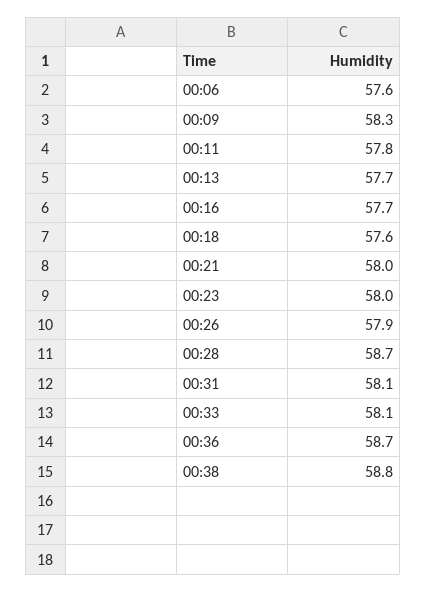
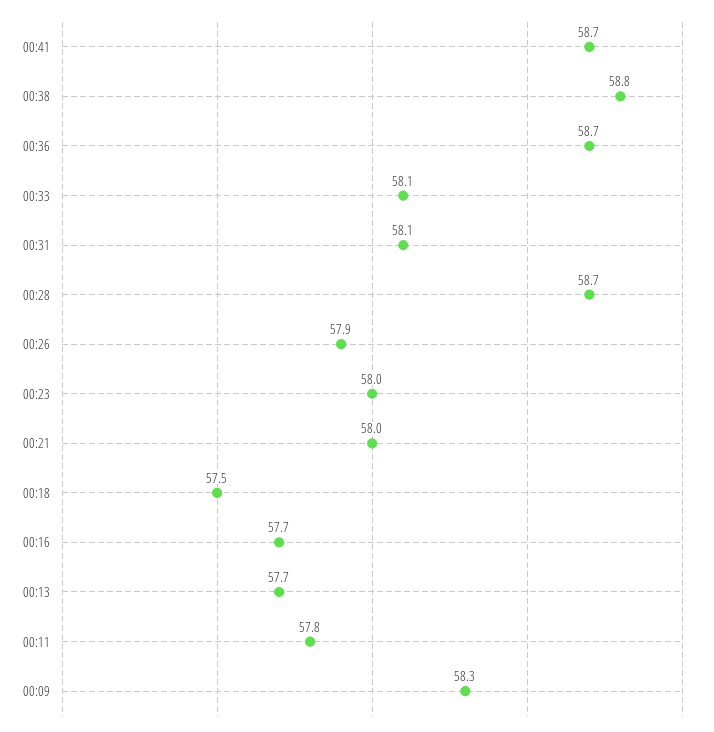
00:06: 57.6 -> none
00:18: 57.6 -> 57.5
00:41: none -> 58.7

